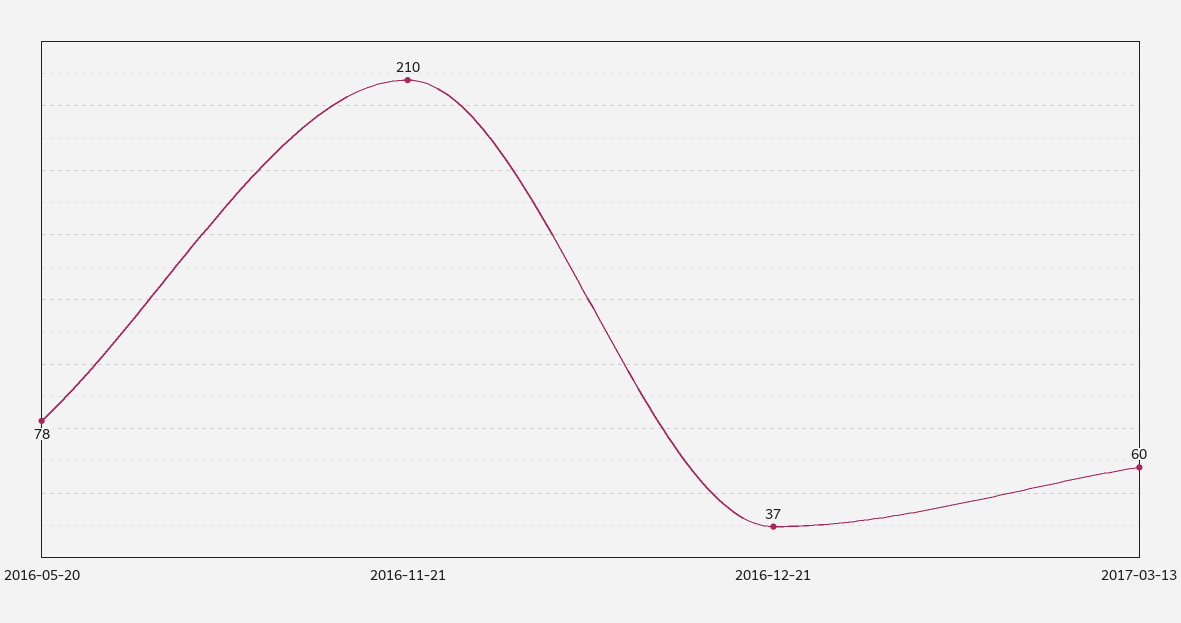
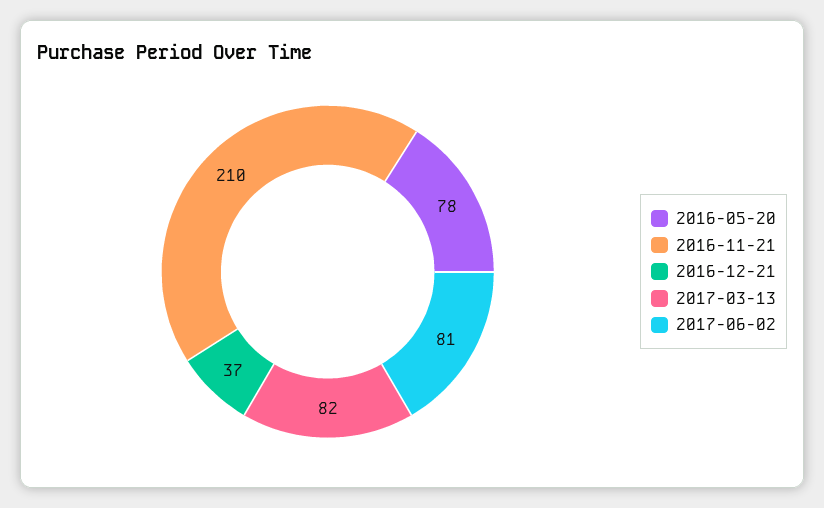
2017-03-13: 60 -> 82
2017-06-02: none -> 81

